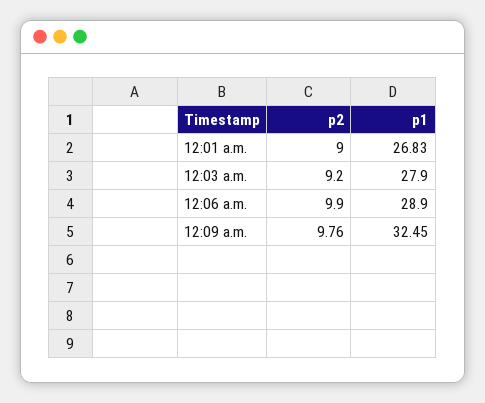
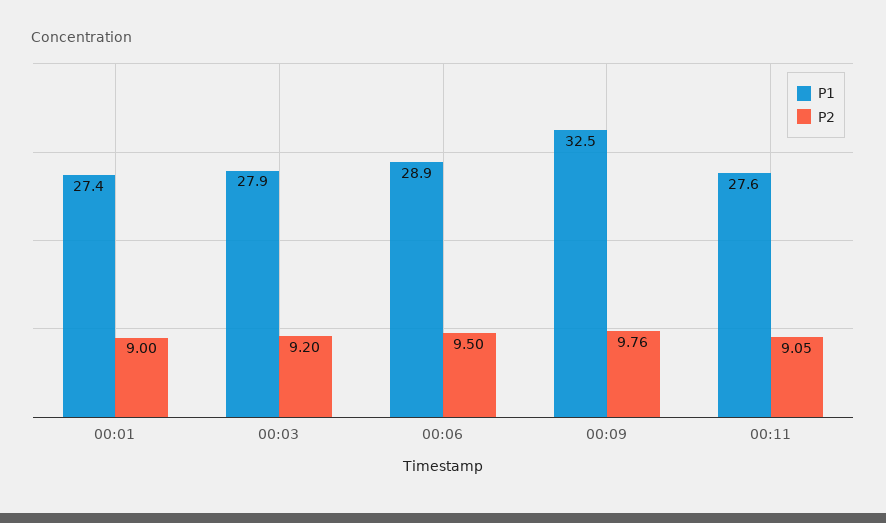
p1, 12:01 a.m.: 26.83 -> 27.4
p2, 12:06 a.m.: 9.9 -> 9.5
p1, 00:11: none -> 27.6
p2, 00:11: none -> 9.05

